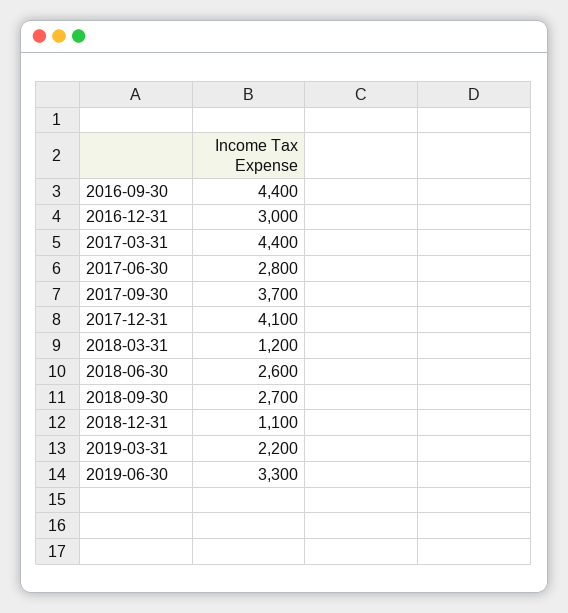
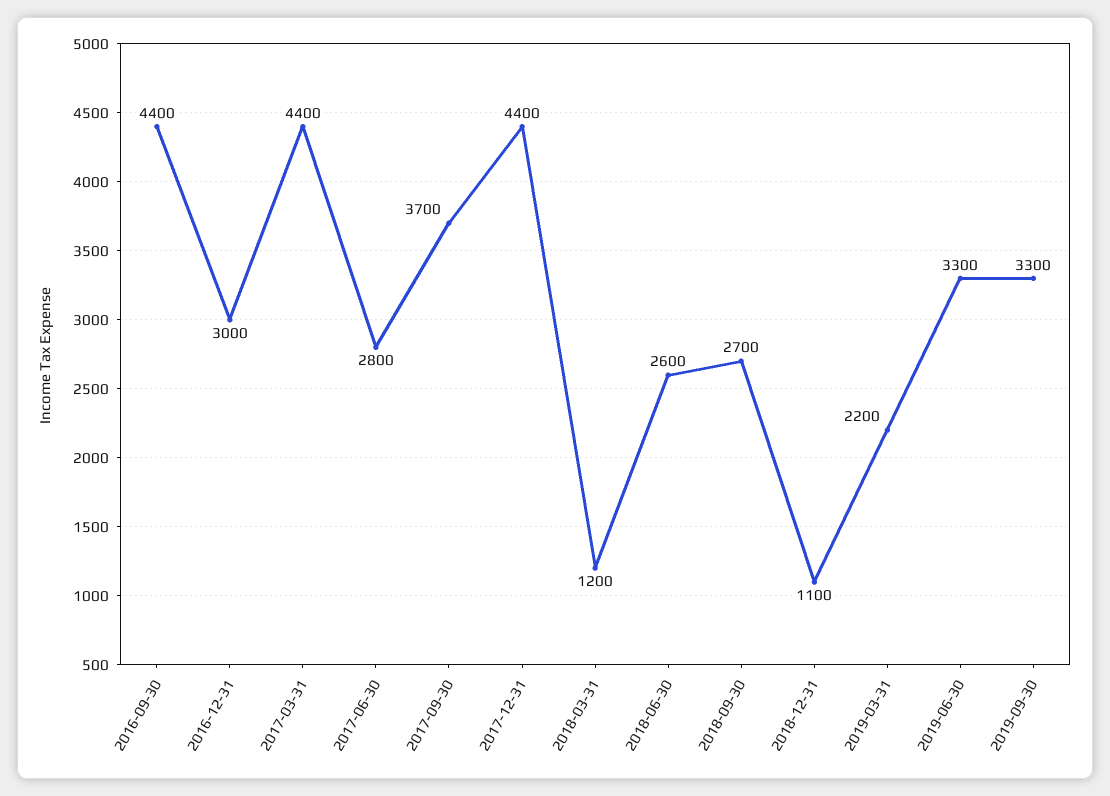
2017-12-31: 4100 -> 4400
2019-09-30: none -> 3300

